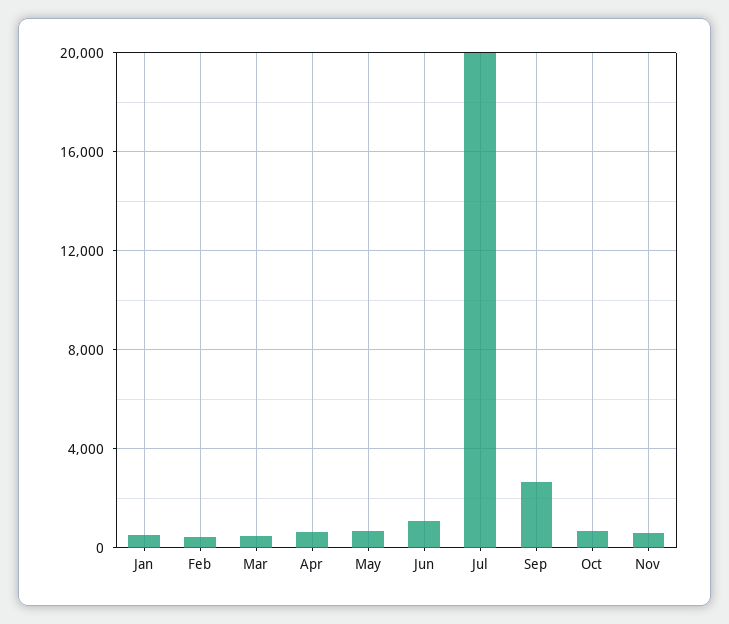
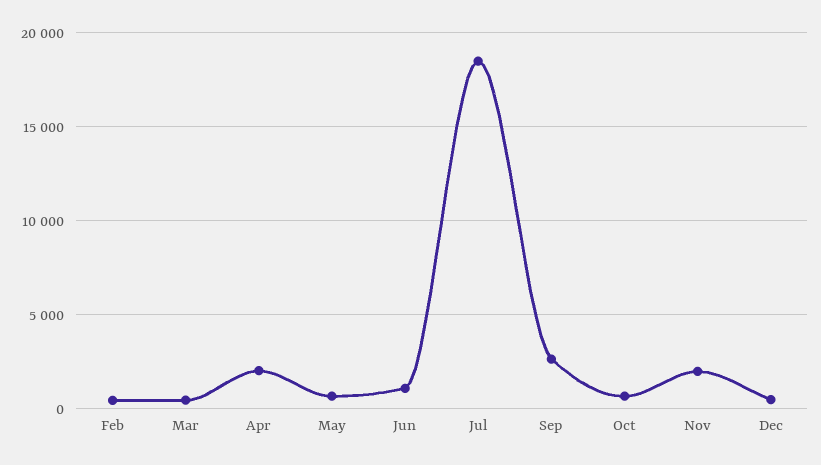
Jan: 500 -> none
Apr: 500 -> 2000
Jul: 20000 -> 18500
Nov: 500 -> 2000
Dec: none -> 500

